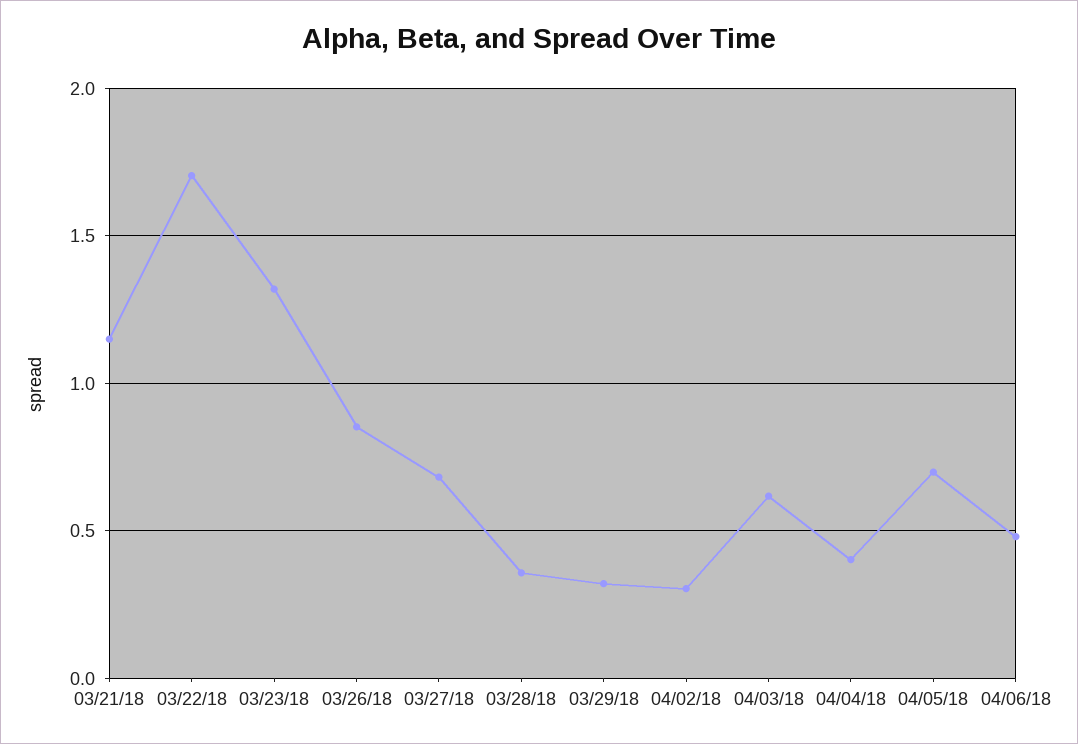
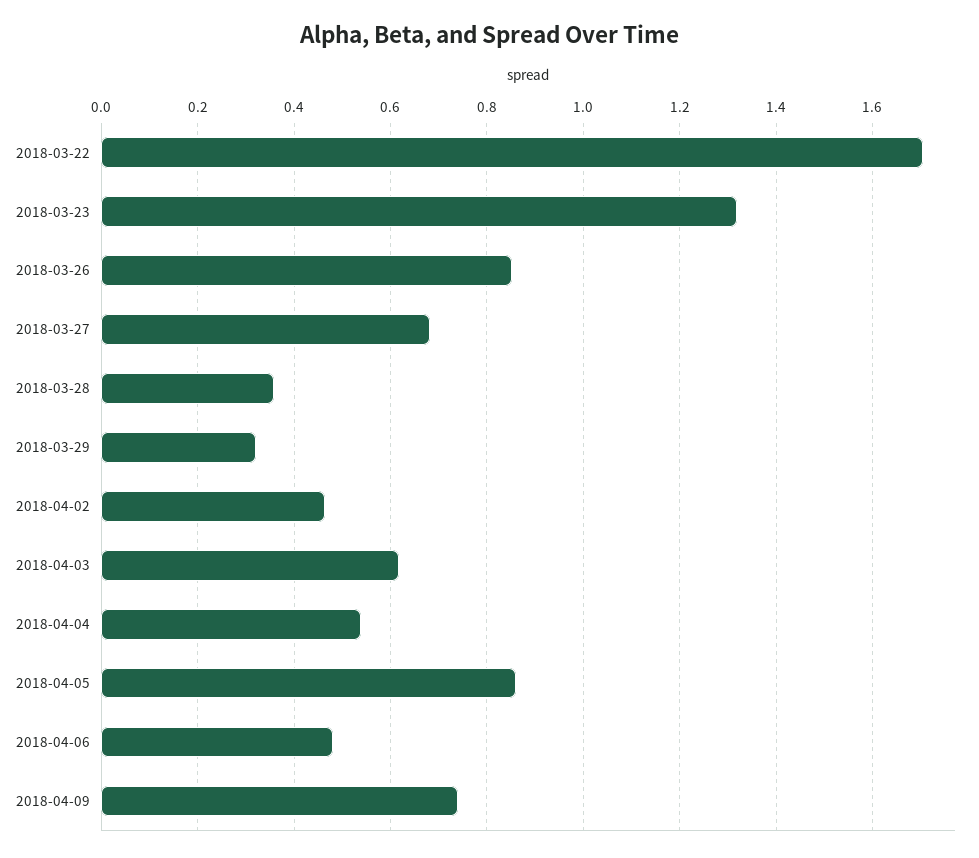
03/21/18: 1.15 -> none
04/02/18: 0.3 -> 0.46
04/04/18: 0.4 -> 0.54
04/05/18: 0.7 -> 0.86
2018-04-09: none -> 0.74

